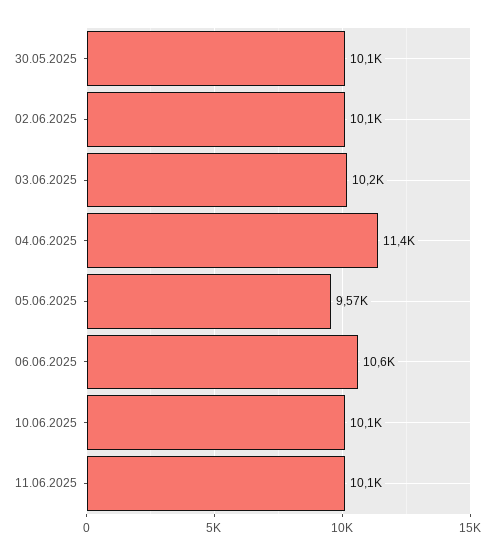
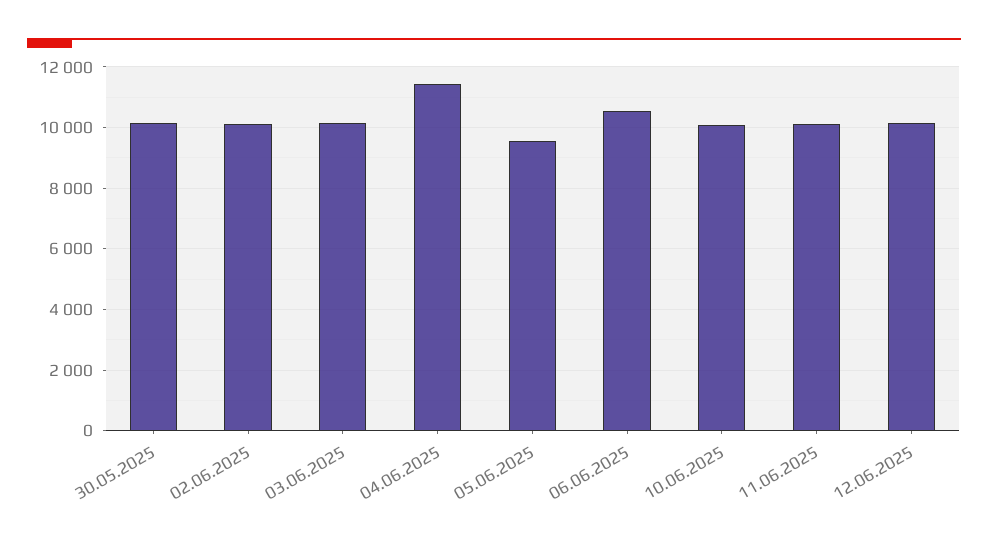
12.06.2025: none -> 10200

